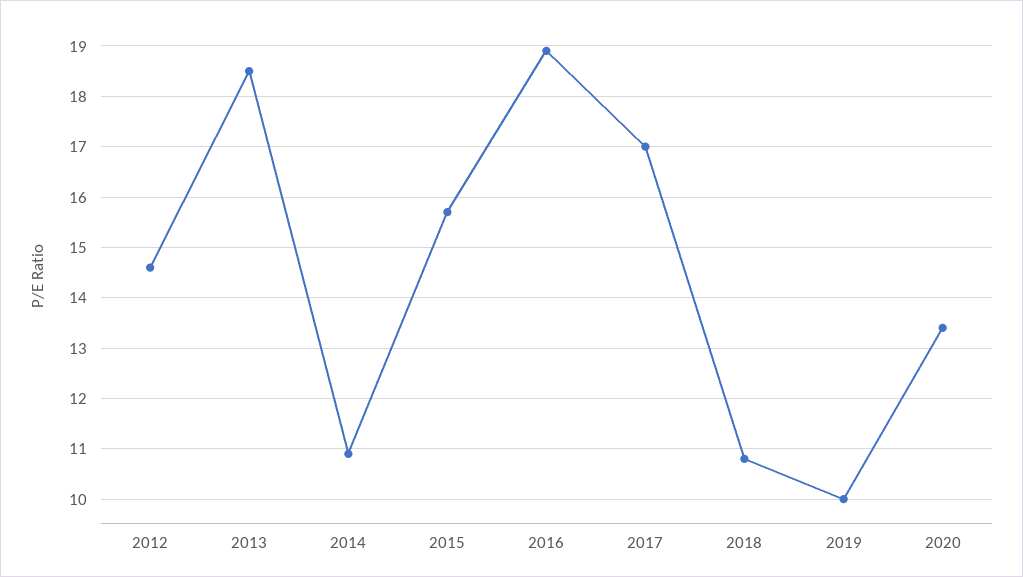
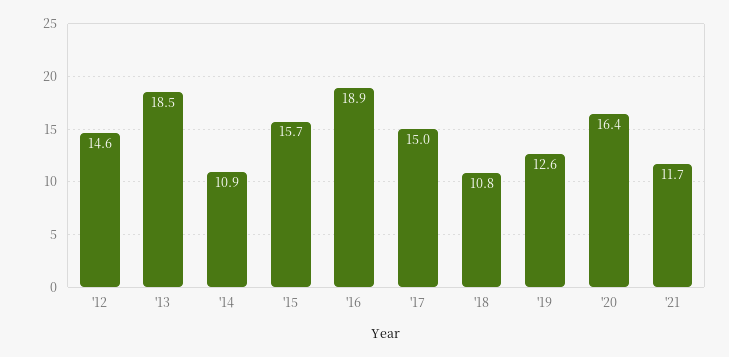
2017: 17 -> 15
2019: 10 -> 12.6
2020: 13.5 -> 16.4
'21: none -> 11.7

